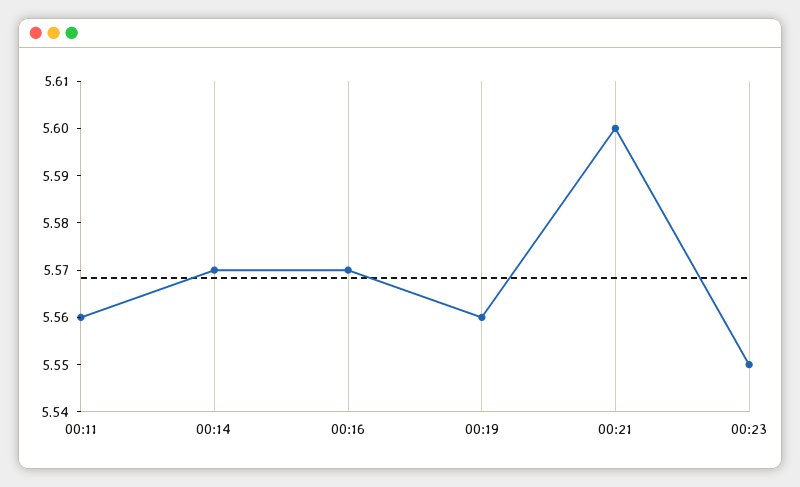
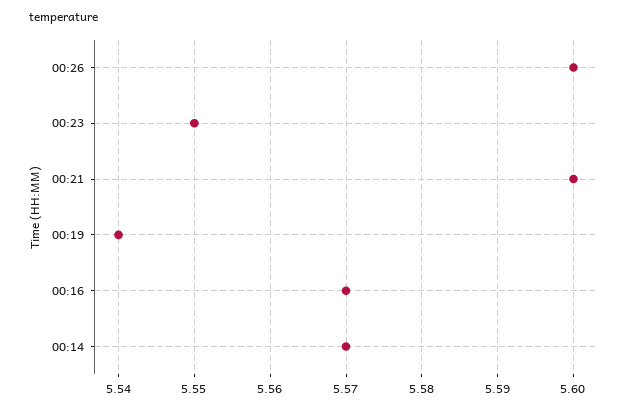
00:11: 5.56 -> none
00:19: 5.56 -> 5.54
00:26: none -> 5.6

